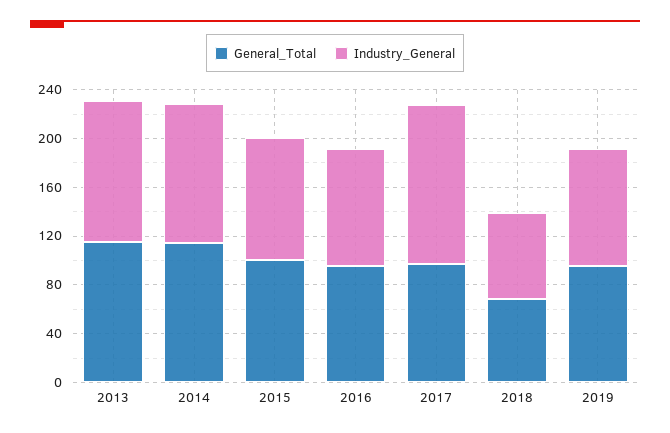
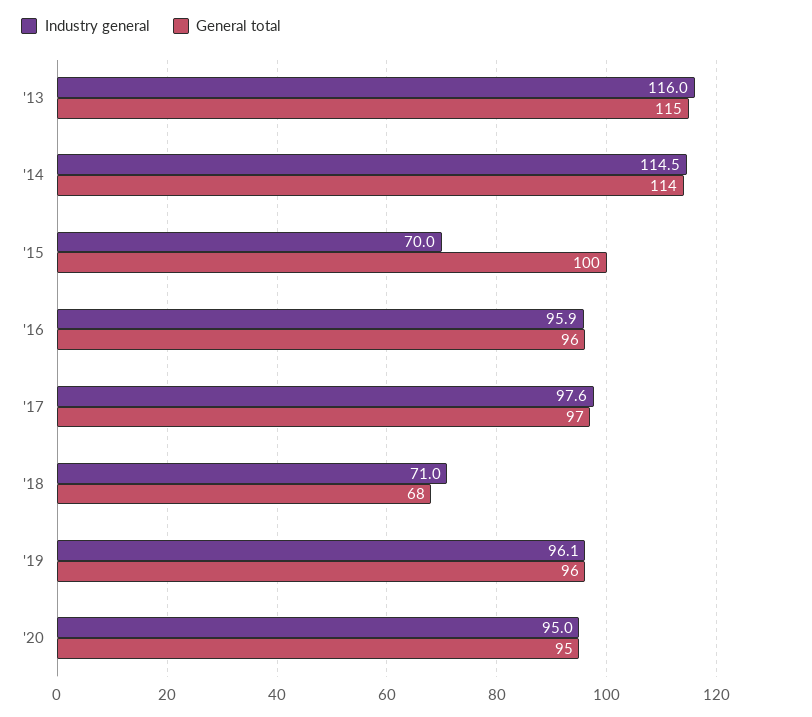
Industry_General, 2015: 100 -> 70
Industry_General, 2017: 130 -> 97.6
Industry_General, '20: none -> 95
General_Total, '20: none -> 95

